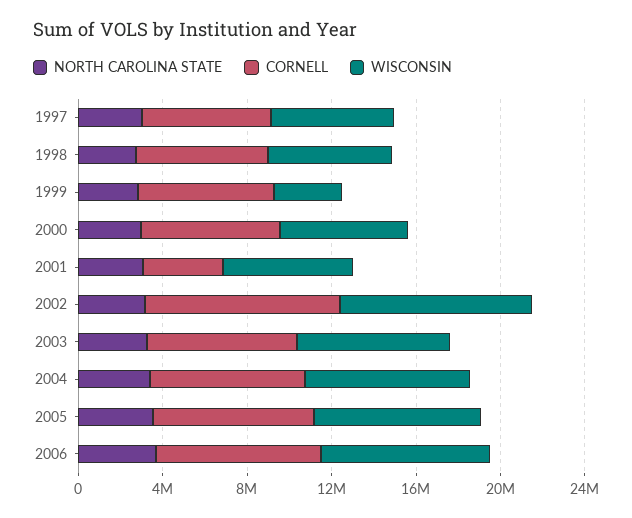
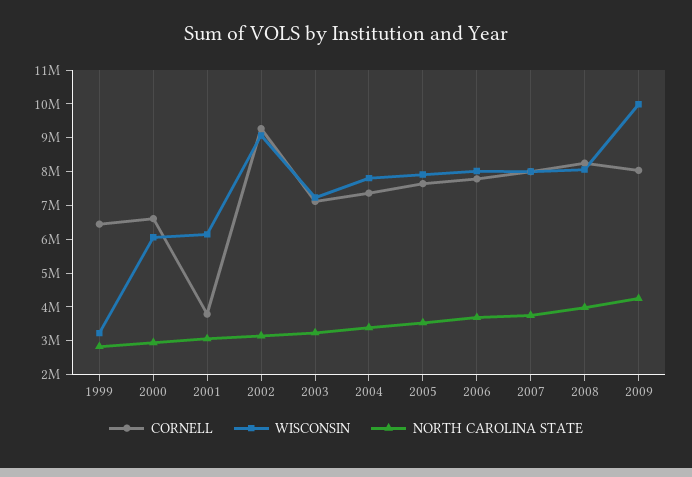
NORTH CAROLINA STATE, 1997: 3000000 -> none
CORNELL, 1997: 6000000 -> none
WISCONSIN, 1997: 6000000 -> none
NORTH CAROLINA STATE, 1998: 3000000 -> none
CORNELL, 1998: 6000000 -> none
WISCONSIN, 1998: 6000000 -> none
CORNELL, 2007: none -> 8000000
WISCONSIN, 2007: none -> 8000000
NORTH CAROLINA STATE, 2007: none -> 3750000
CORNELL, 2008: none -> 8250000
WISCONSIN, 2008: none -> 8000000
NORTH CAROLINA STATE, 2008: none -> 4000000
CORNELL, 2009: none -> 8000000
WISCONSIN, 2009: none -> 10000000
NORTH CAROLINA STATE, 2009: none -> 4250000

